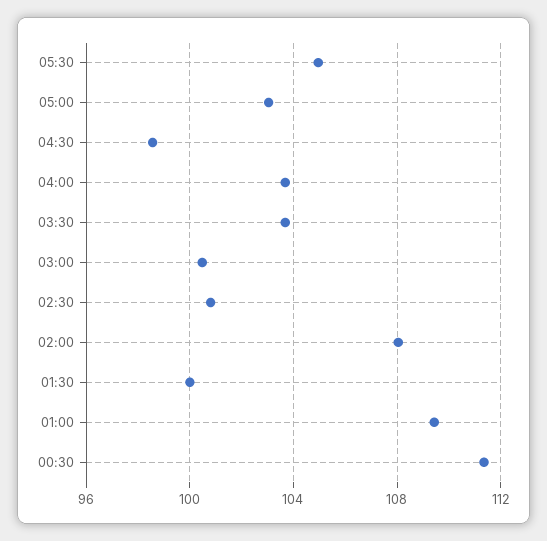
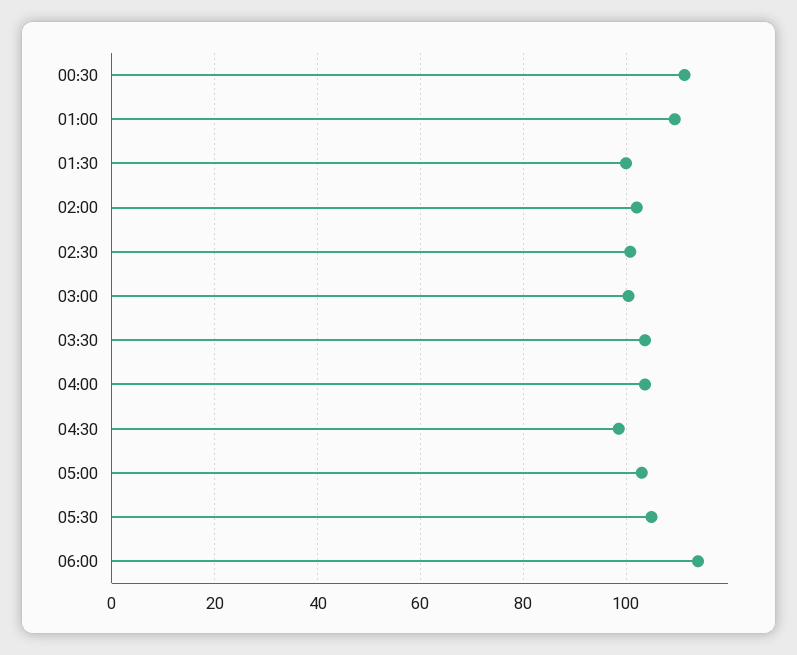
02:00: 108 -> 102
06:00: none -> 114

